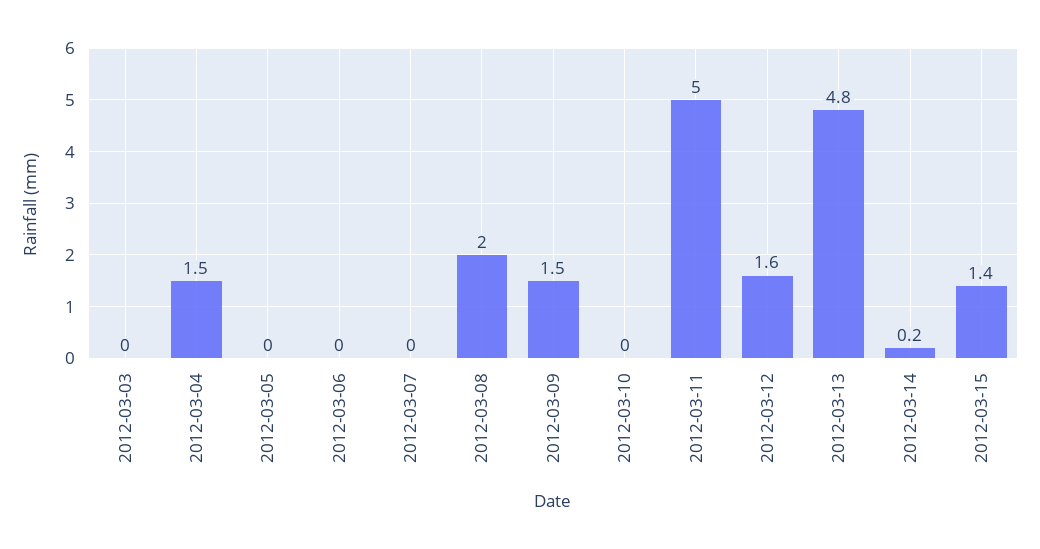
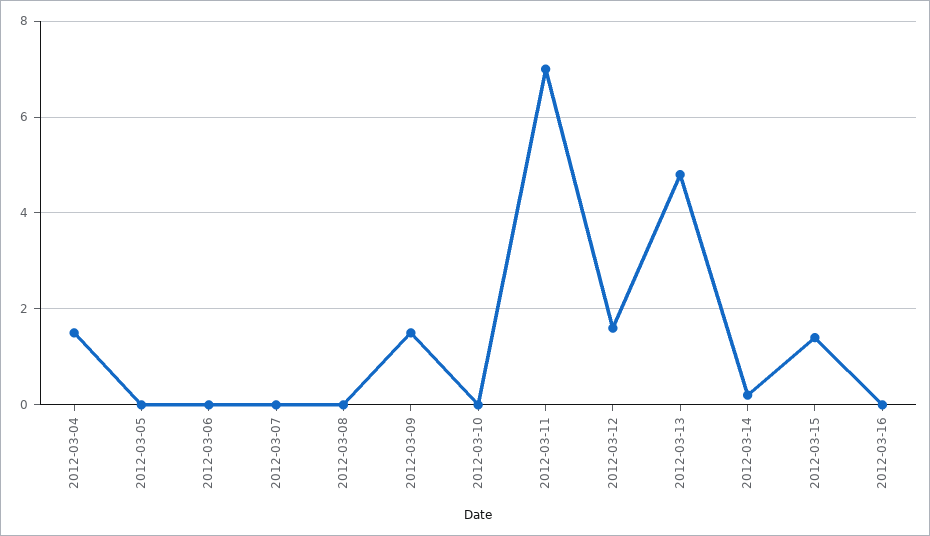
2012-03-03: 0 -> none
2012-03-08: 2 -> 0
2012-03-11: 5 -> 7
2012-03-16: none -> 0

